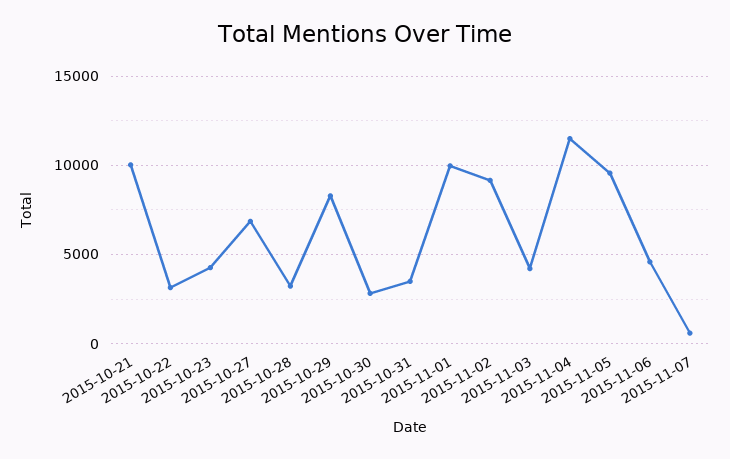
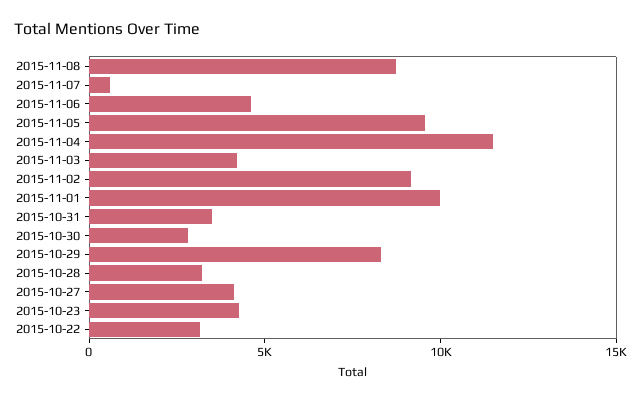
2015-10-21: 10000 -> none
2015-10-27: 7000 -> 4000
2015-11-08: none -> 9000

